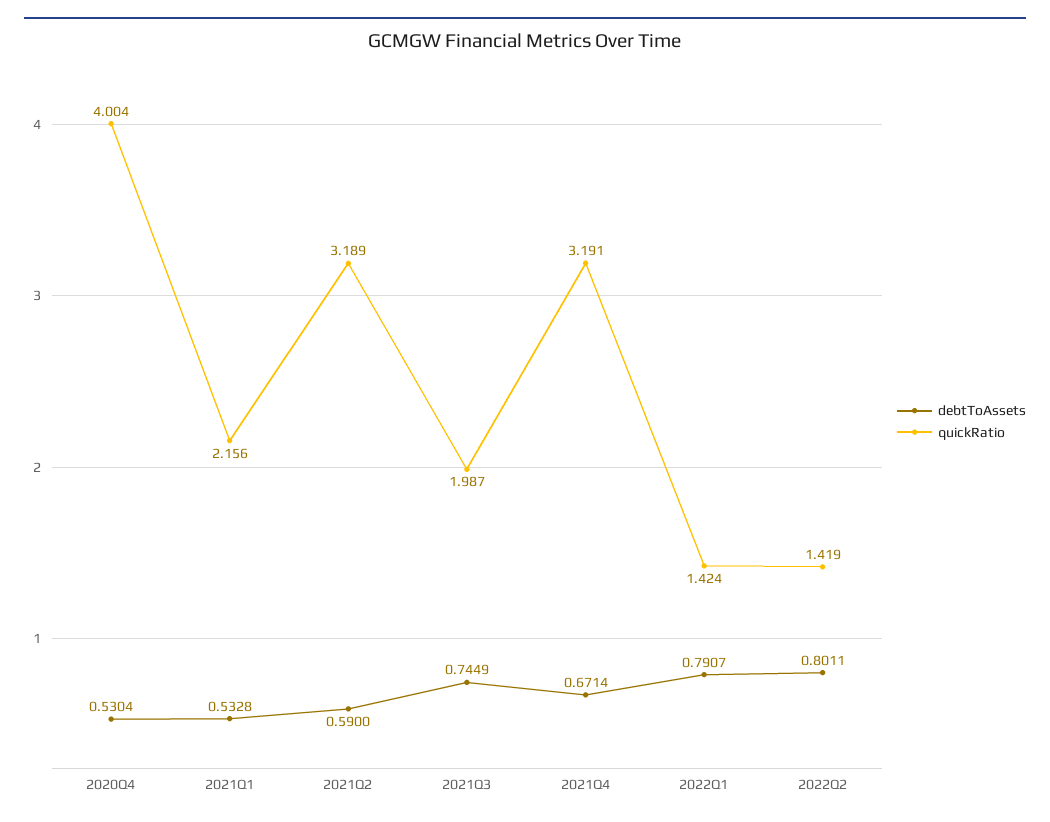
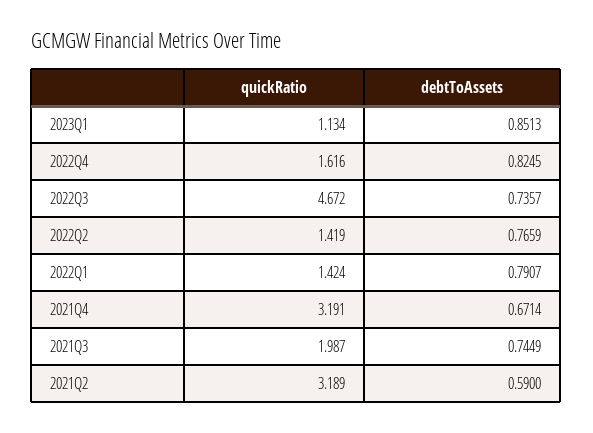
debtToAssets, 2020Q4: 0.5304 -> none
quickRatio, 2020Q4: 4.004 -> none
debtToAssets, 2021Q1: 0.5328 -> none
quickRatio, 2021Q1: 2.156 -> none
debtToAssets, 2022Q2: 0.8011 -> 0.7659
quickRatio, 2023Q1: none -> 1.134
debtToAssets, 2023Q1: none -> 0.8513
quickRatio, 2022Q4: none -> 1.616
debtToAssets, 2022Q4: none -> 0.8245
quickRatio, 2022Q3: none -> 4.672
debtToAssets, 2022Q3: none -> 0.7357

